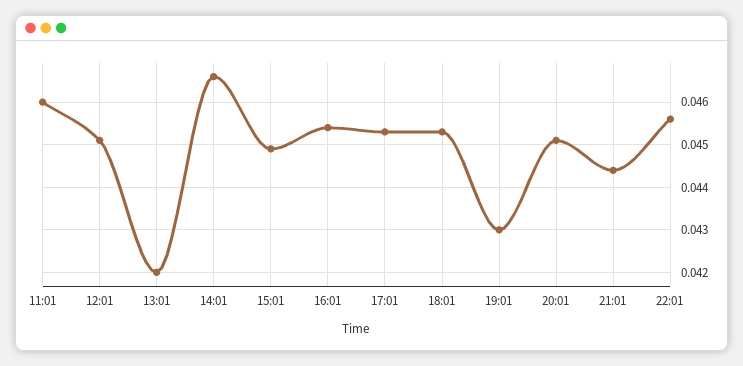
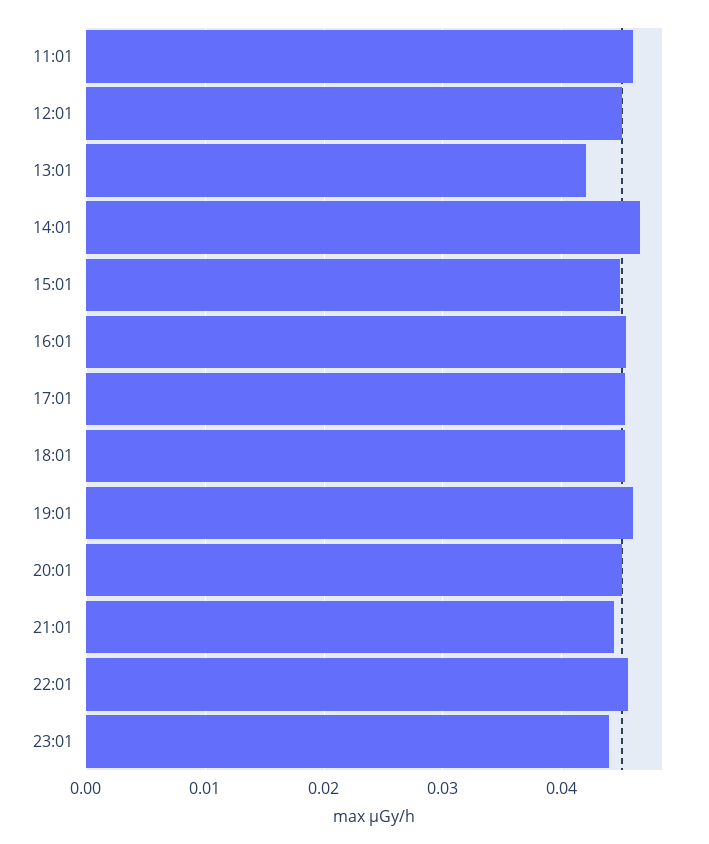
19:01: 0.043 -> 0.046
23:01: none -> 0.044

